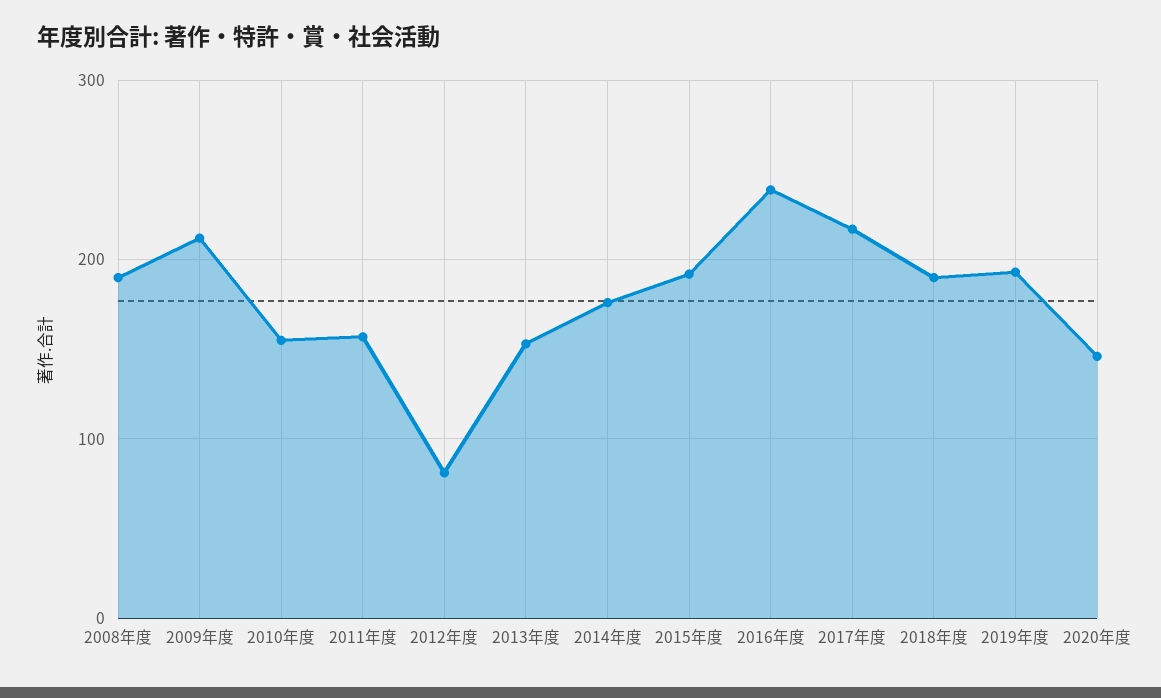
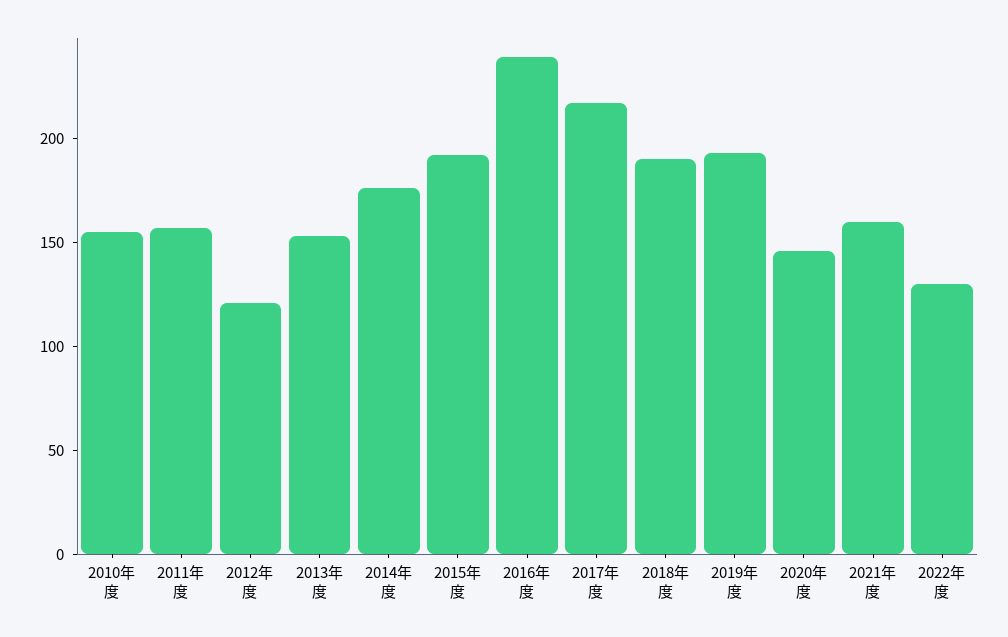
2008年度: 190 -> none
2009年度: 210 -> none
2012年度: 80 -> 120
2021年度: none -> 160
2022年度: none -> 130

